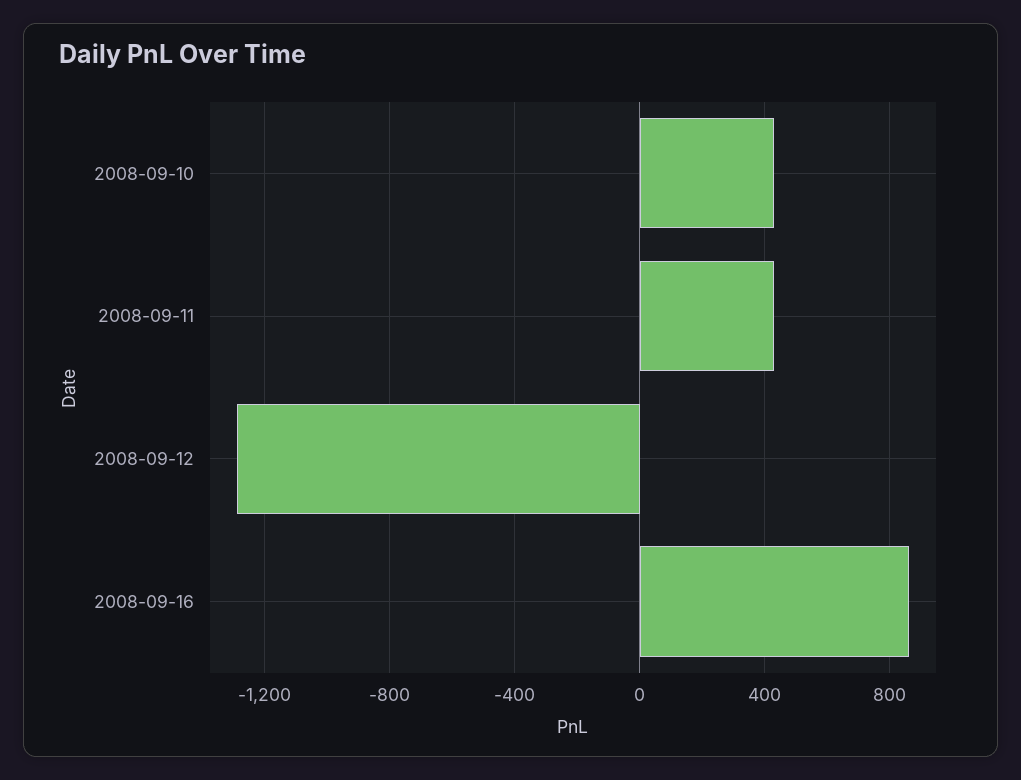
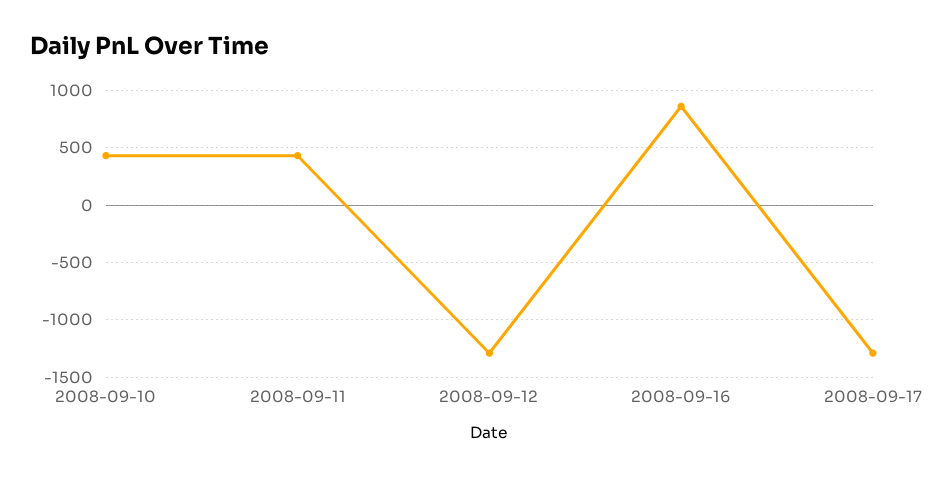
2008-09-17: none -> -1300

